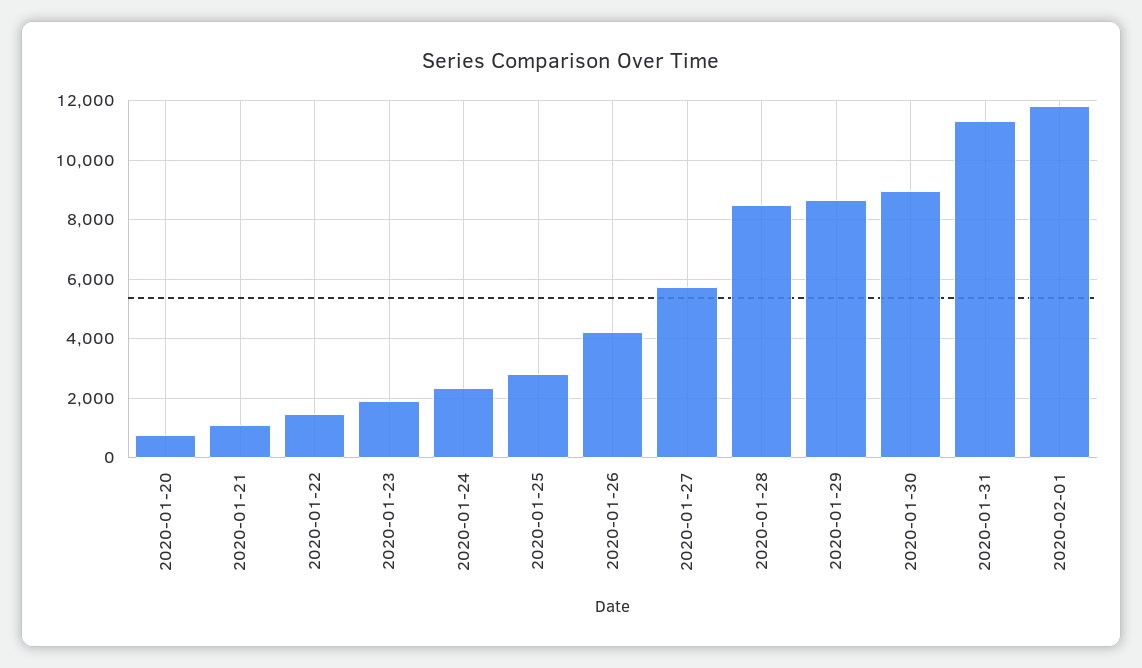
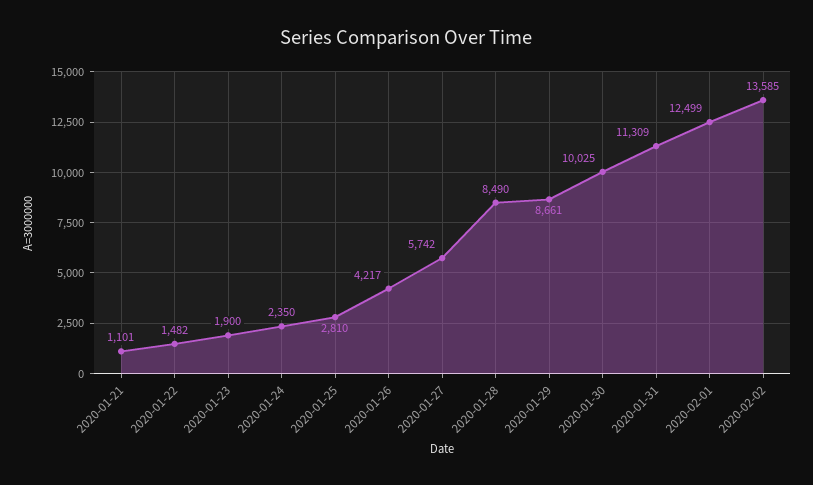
2020-01-20: 750 -> none
2020-01-30: 9000 -> 10025
2020-02-01: 11750 -> 12499
2020-02-02: none -> 13585

